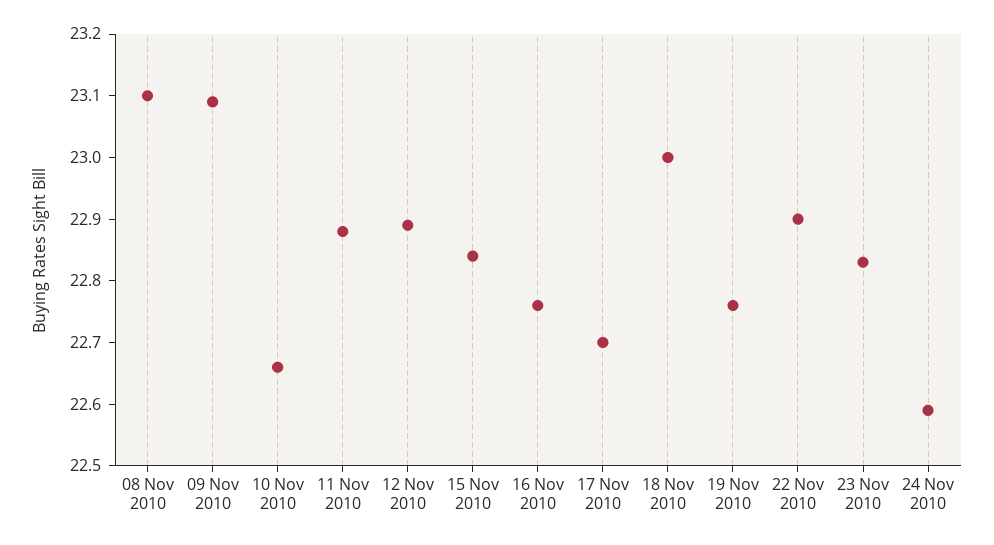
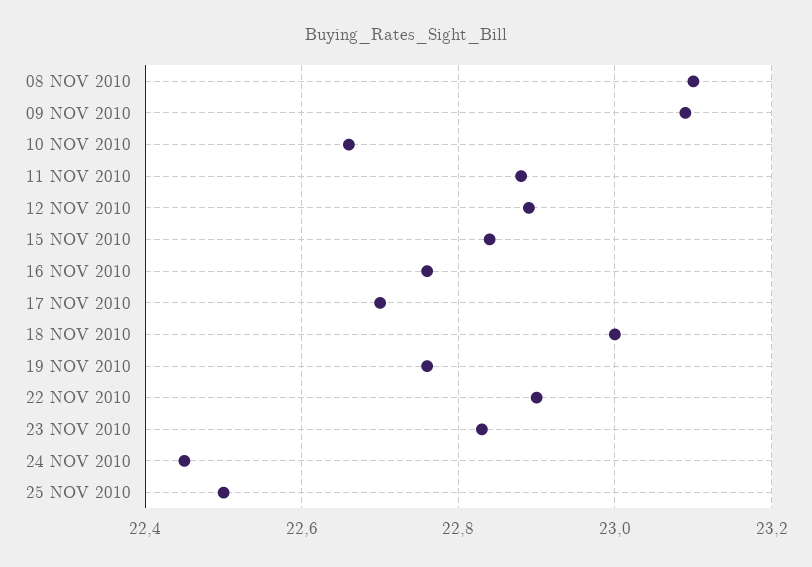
24 Nov 2010: 22.6 -> 22.45
25 NOV 2010: none -> 22.5

